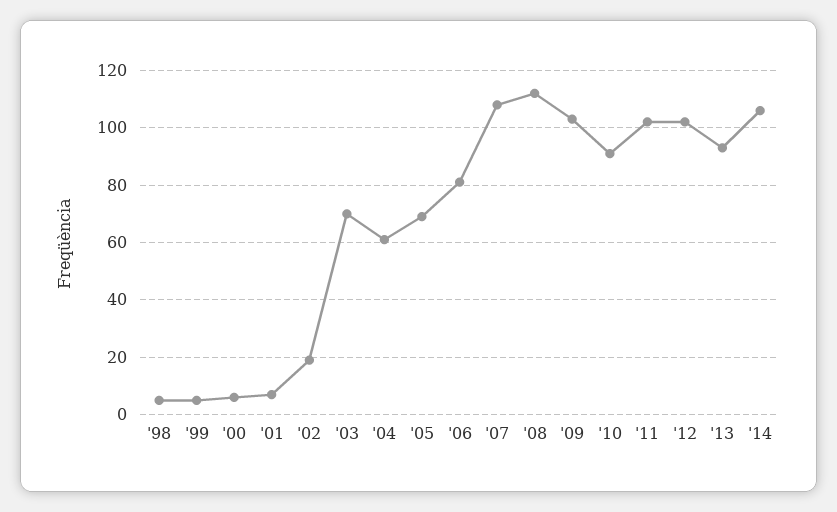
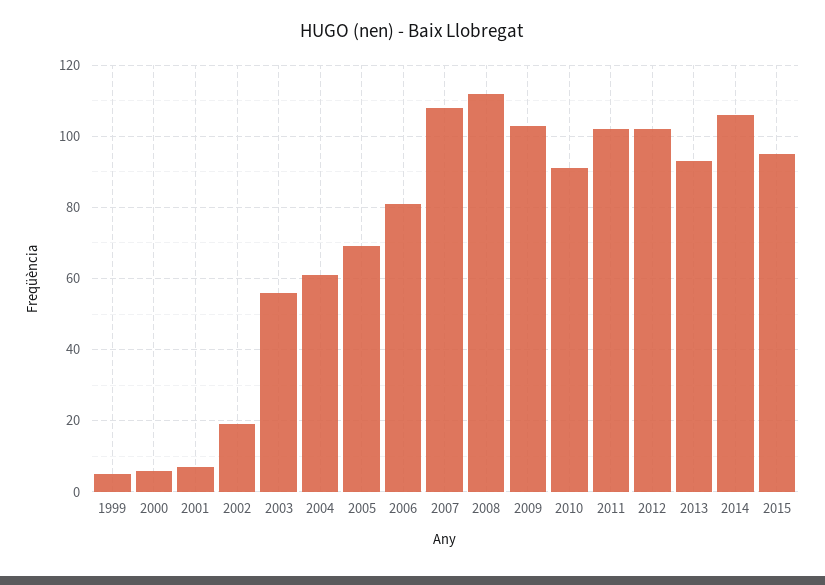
'98: 5 -> none
'03: 70 -> 55
2015: none -> 95

